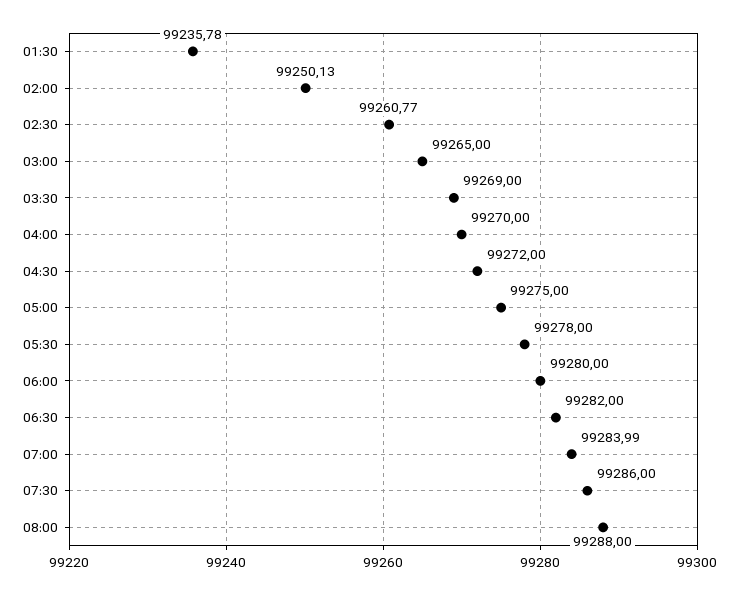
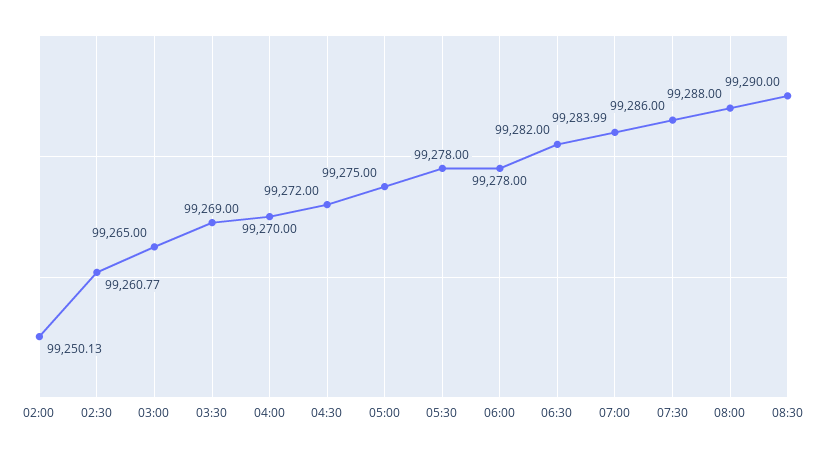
01:30: 99235.78 -> none
06:00: 99280 -> 99278
08:30: none -> 99290

